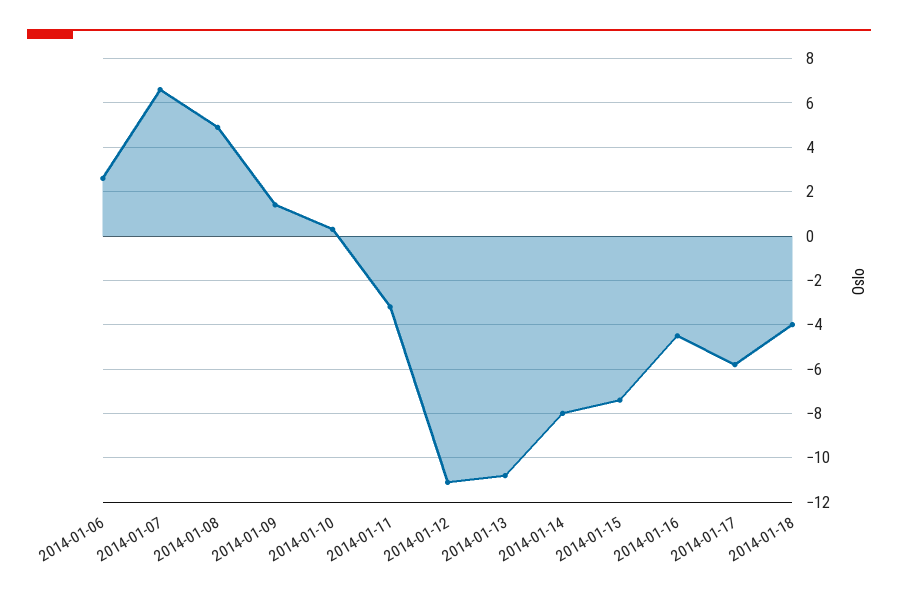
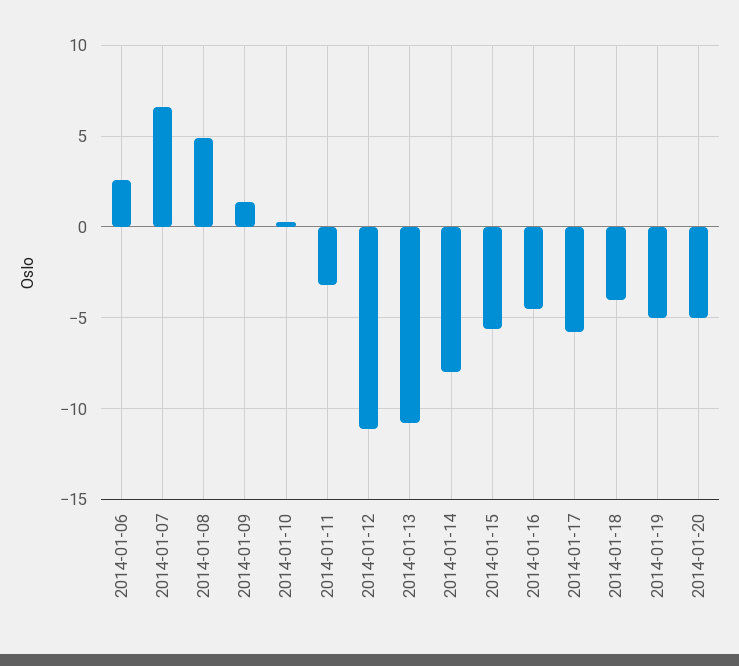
2014-01-15: -7.5 -> -5.5
2014-01-19: none -> -5
2014-01-20: none -> -5

